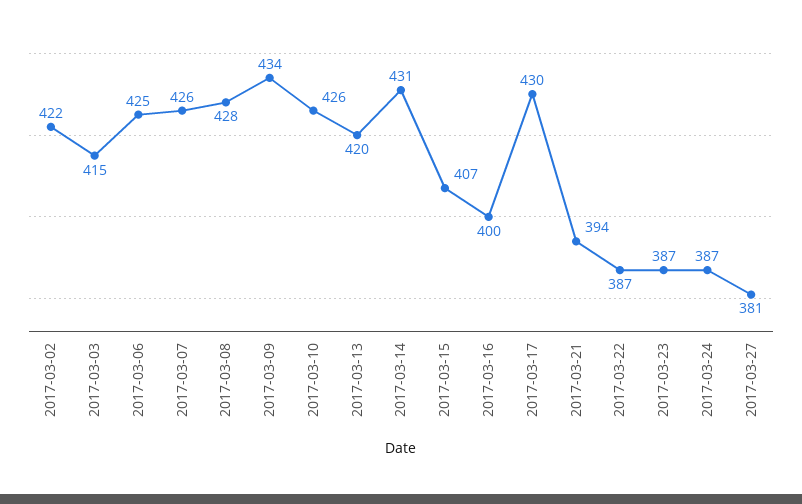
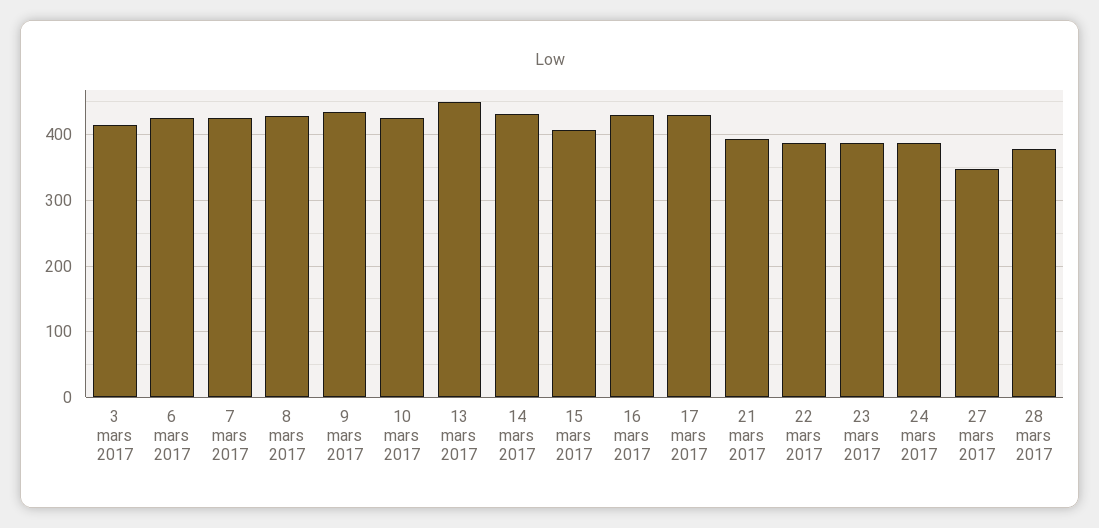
2017-03-02: 422 -> none
2017-03-13: 420 -> 450
2017-03-16: 400 -> 430
2017-03-27: 381 -> 350
28 mars 2017: none -> 380

